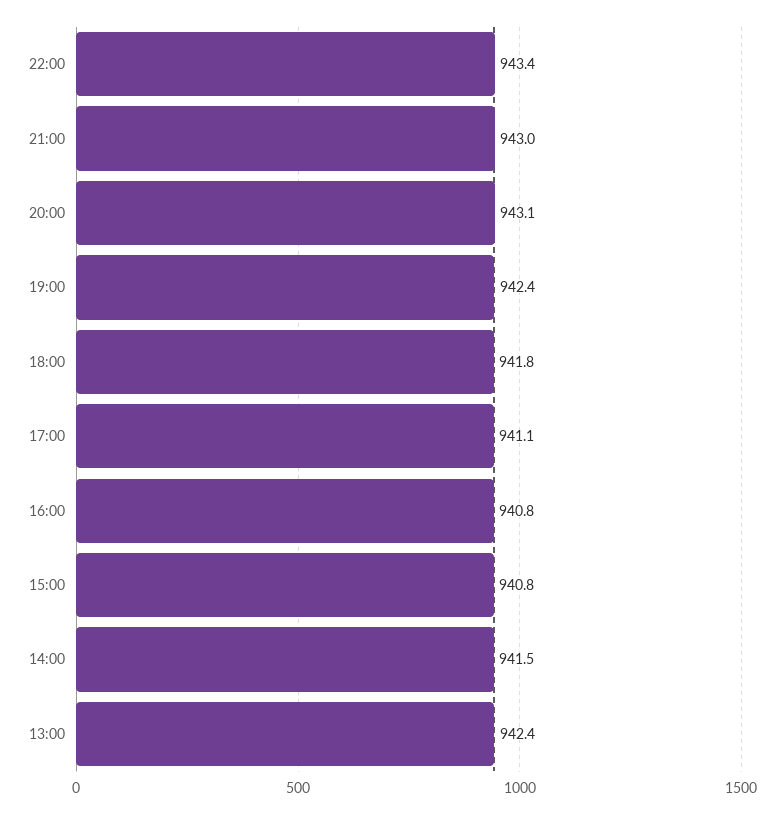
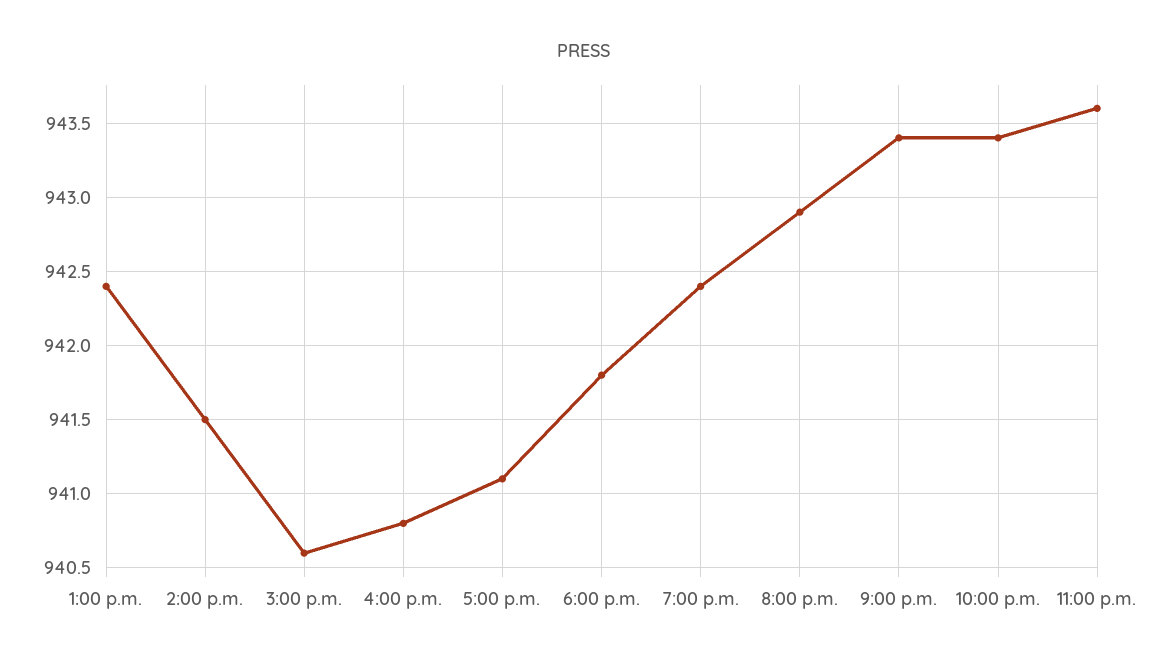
21:00: 943 -> 943.4
20:00: 943.1 -> 942.9
15:00: 940.8 -> 940.6
11:00 p.m.: none -> 943.6

